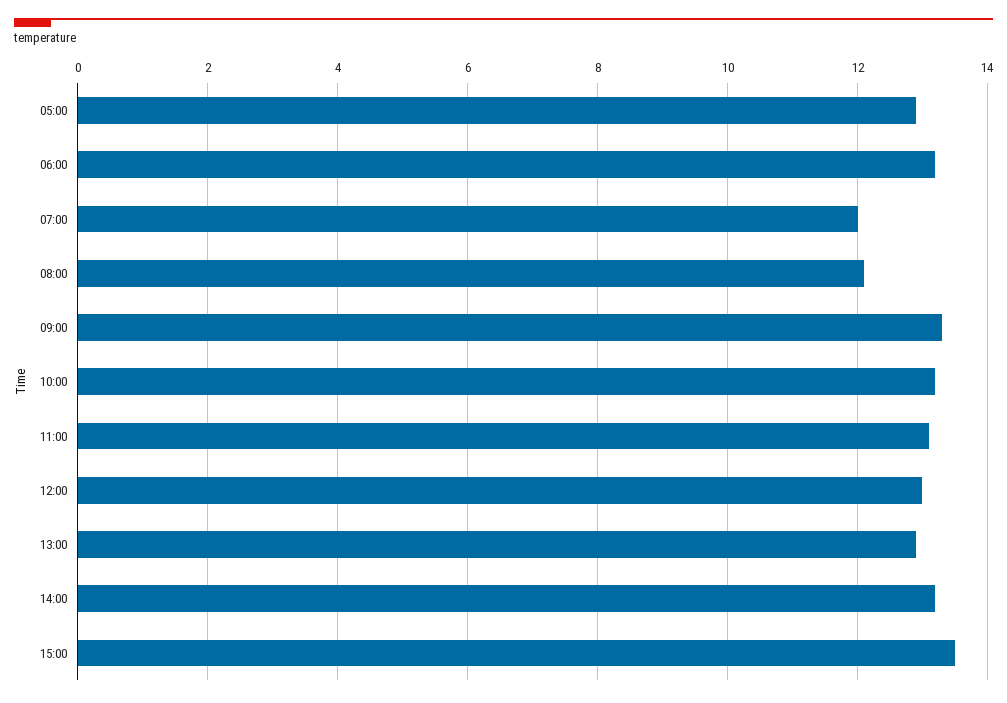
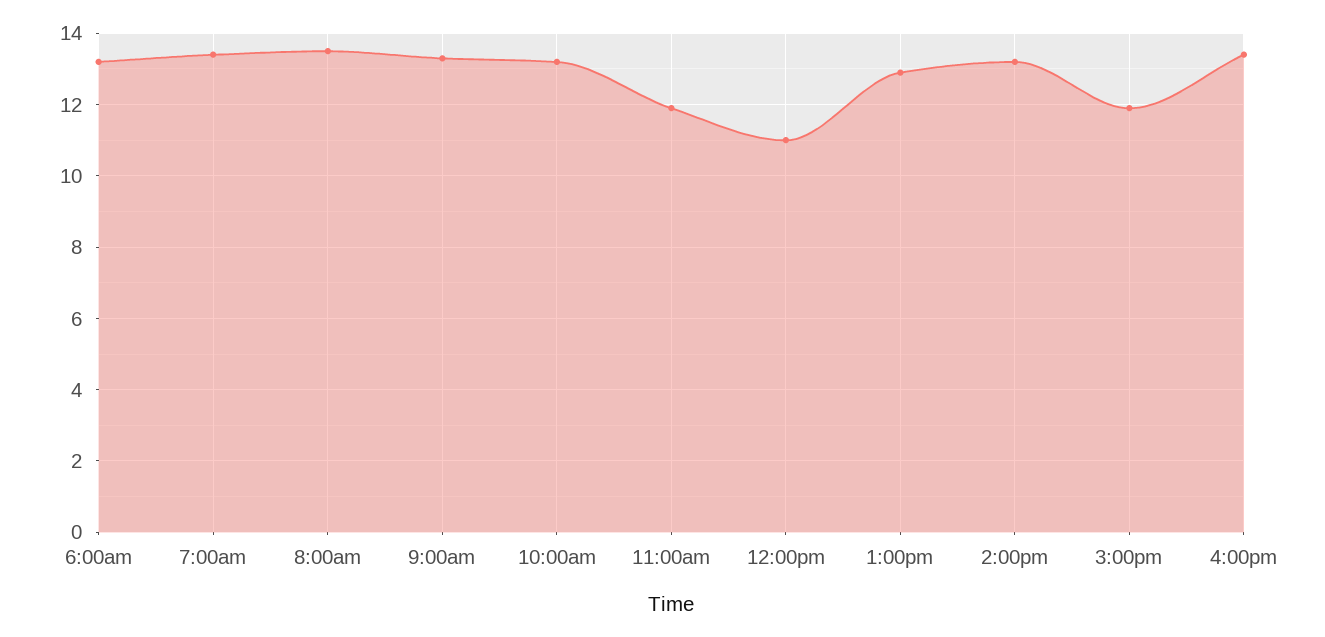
05:00: 13 -> none
07:00: 12 -> 13.5
08:00: 12 -> 13.5
11:00: 13 -> 12
12:00: 13 -> 11
15:00: 13.5 -> 12
4:00pm: none -> 13.5

